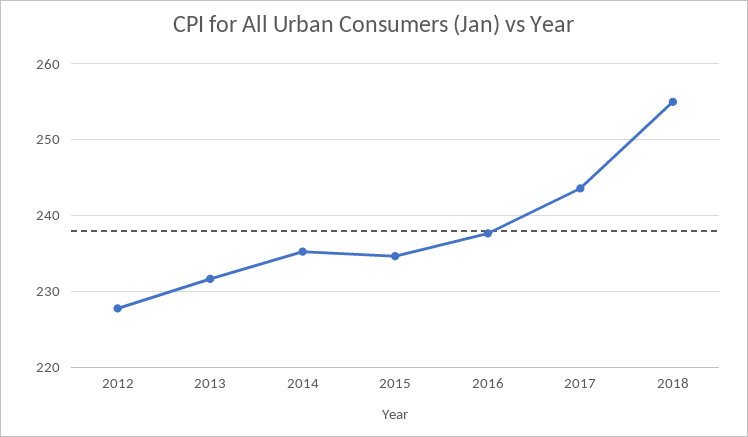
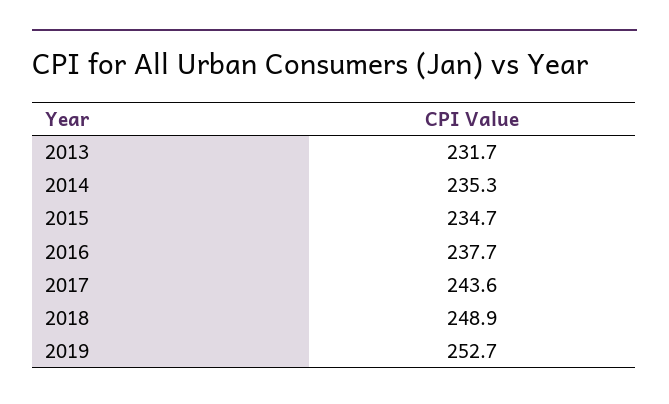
2012: 228 -> none
2018: 255 -> 248.9
2019: none -> 252.7

